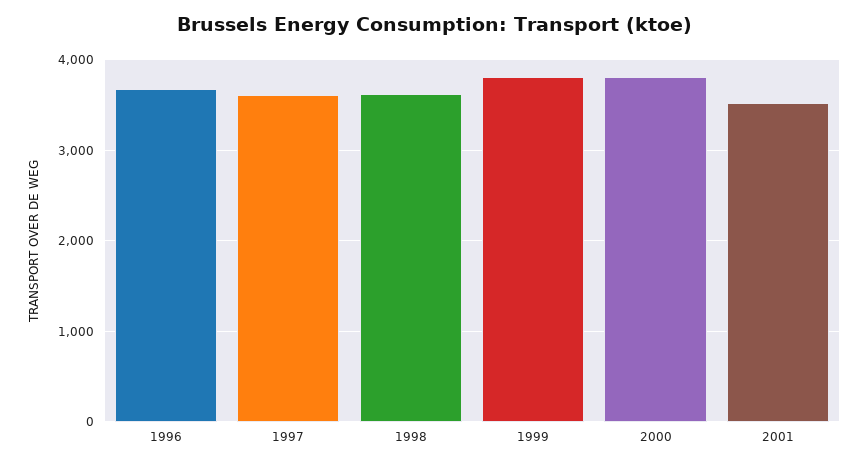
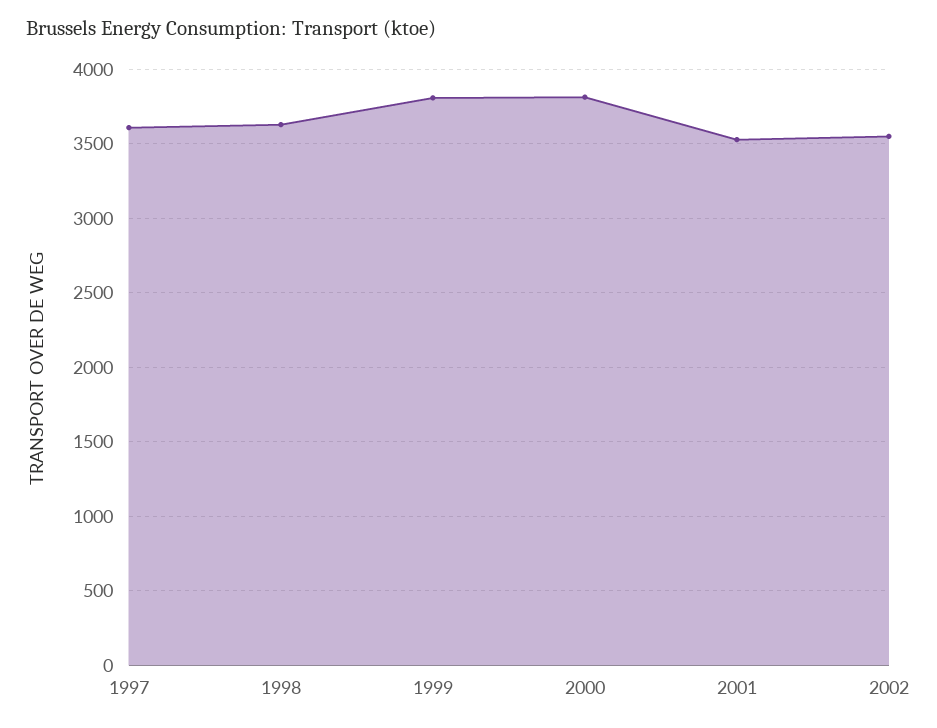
1996: 3700 -> none
2002: none -> 3550

